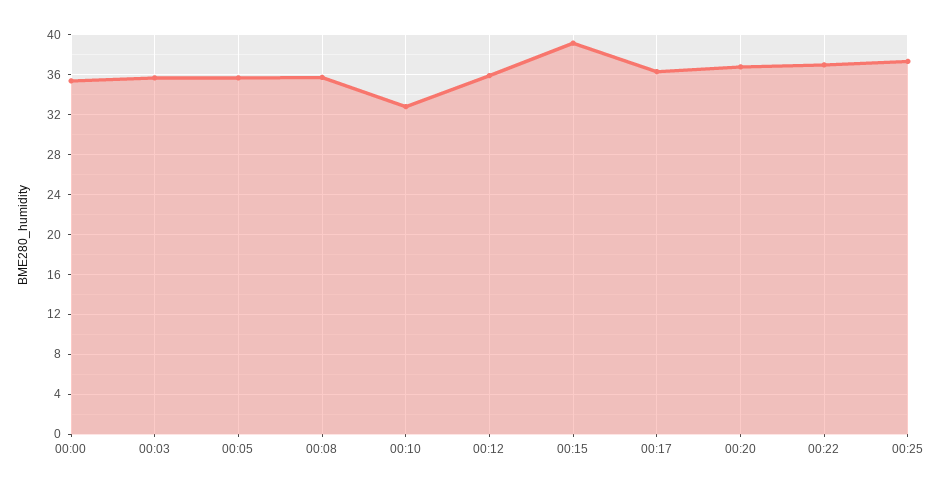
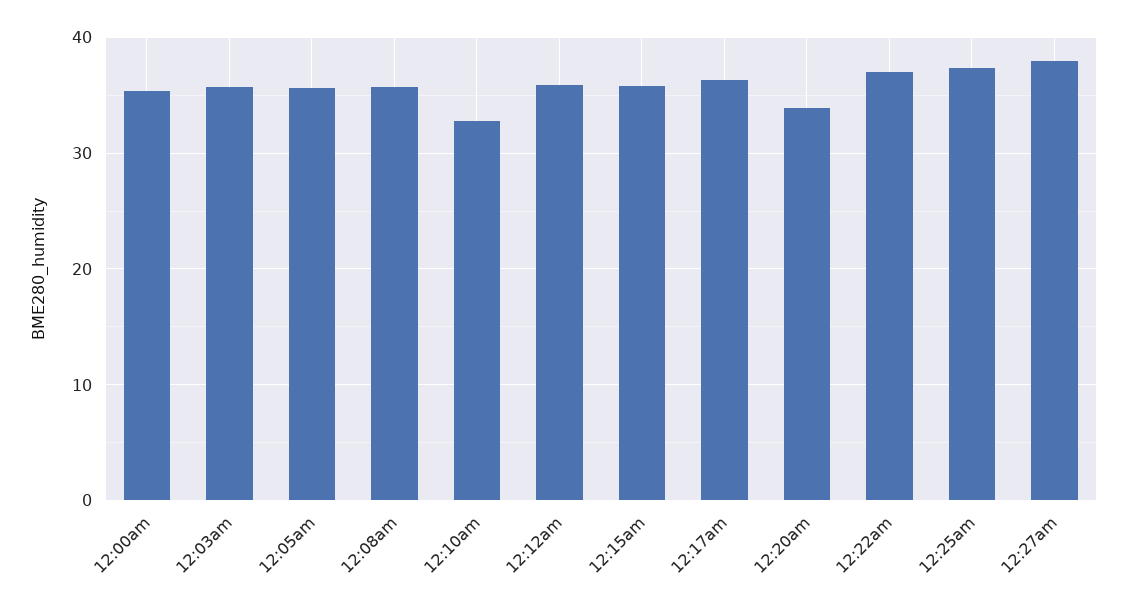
00:15: 39 -> 36
00:20: 37 -> 34
12:27am: none -> 38

